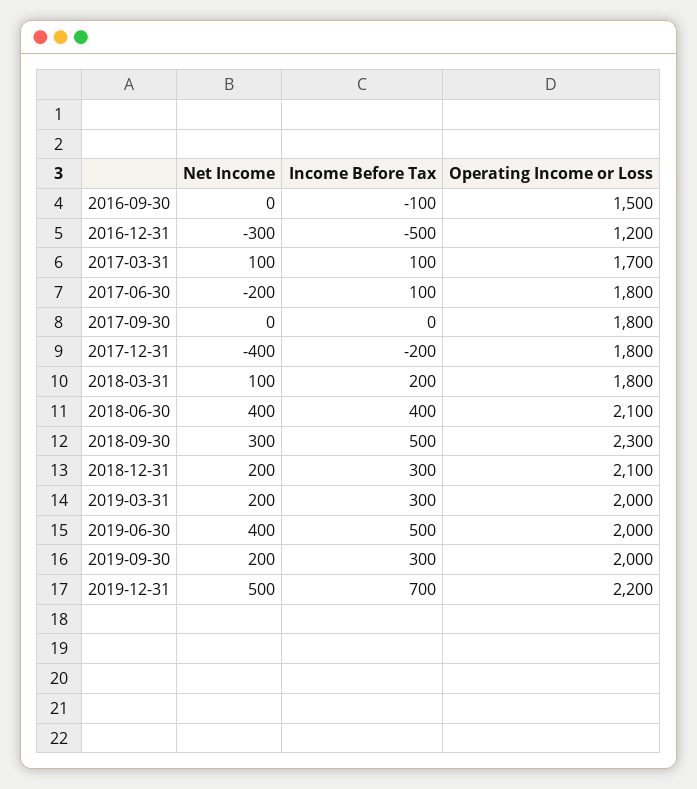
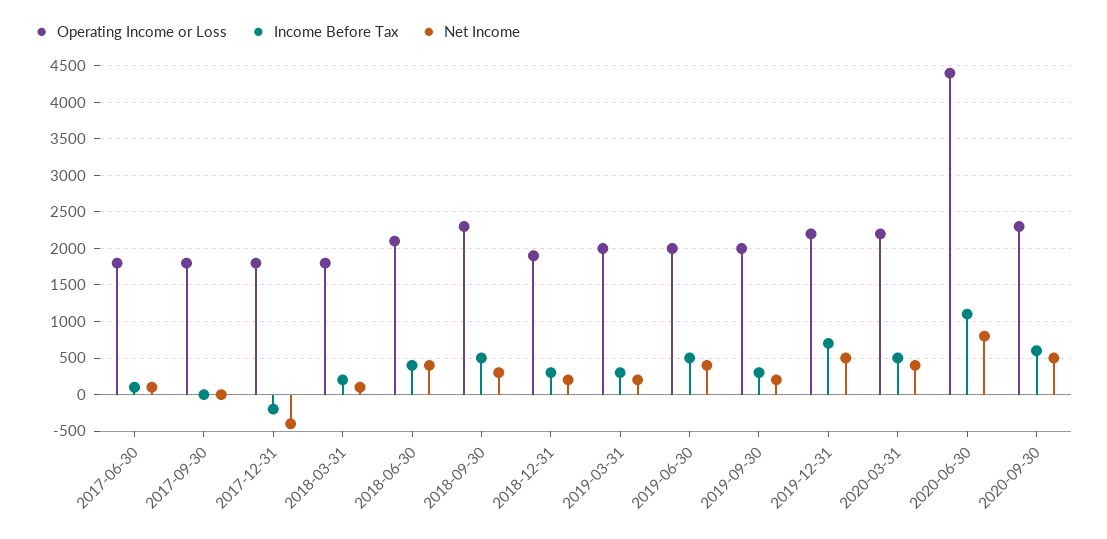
Net Income, 2016-09-30: 0 -> none
Income Before Tax, 2016-09-30: -100 -> none
Operating Income or Loss, 2016-09-30: 1500 -> none
Net Income, 2016-12-31: -300 -> none
Income Before Tax, 2016-12-31: -500 -> none
Operating Income or Loss, 2016-12-31: 1200 -> none
Net Income, 2017-03-31: 100 -> none
Income Before Tax, 2017-03-31: 100 -> none
Operating Income or Loss, 2017-03-31: 1700 -> none
Net Income, 2017-06-30: -200 -> 100
Operating Income or Loss, 2018-12-31: 2100 -> 1900
Operating Income or Loss, 2020-03-31: none -> 2200
Income Before Tax, 2020-03-31: none -> 500
Net Income, 2020-03-31: none -> 400
Operating Income or Loss, 2020-06-30: none -> 4400
Income Before Tax, 2020-06-30: none -> 1100
Net Income, 2020-06-30: none -> 800
Operating Income or Loss, 2020-09-30: none -> 2300
Income Before Tax, 2020-09-30: none -> 600
Net Income, 2020-09-30: none -> 500

